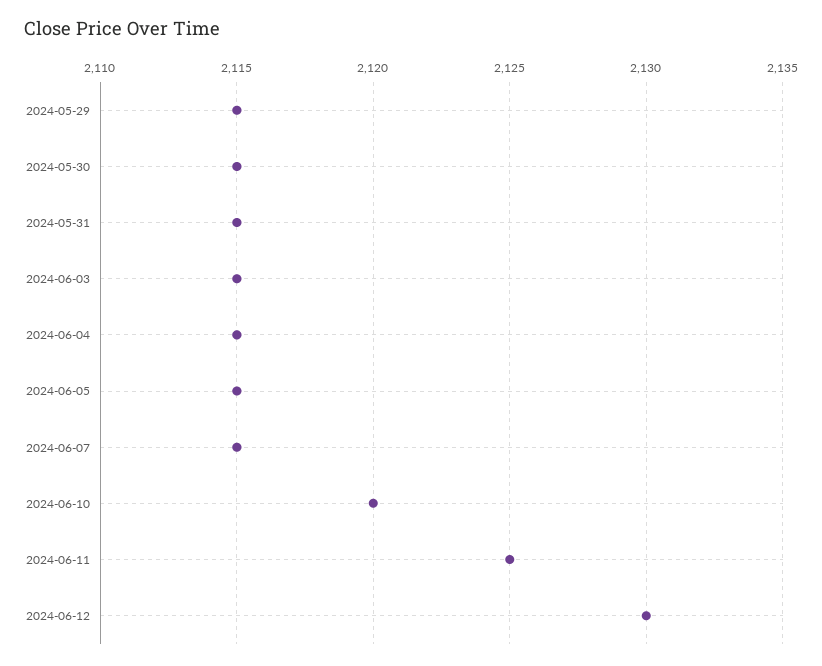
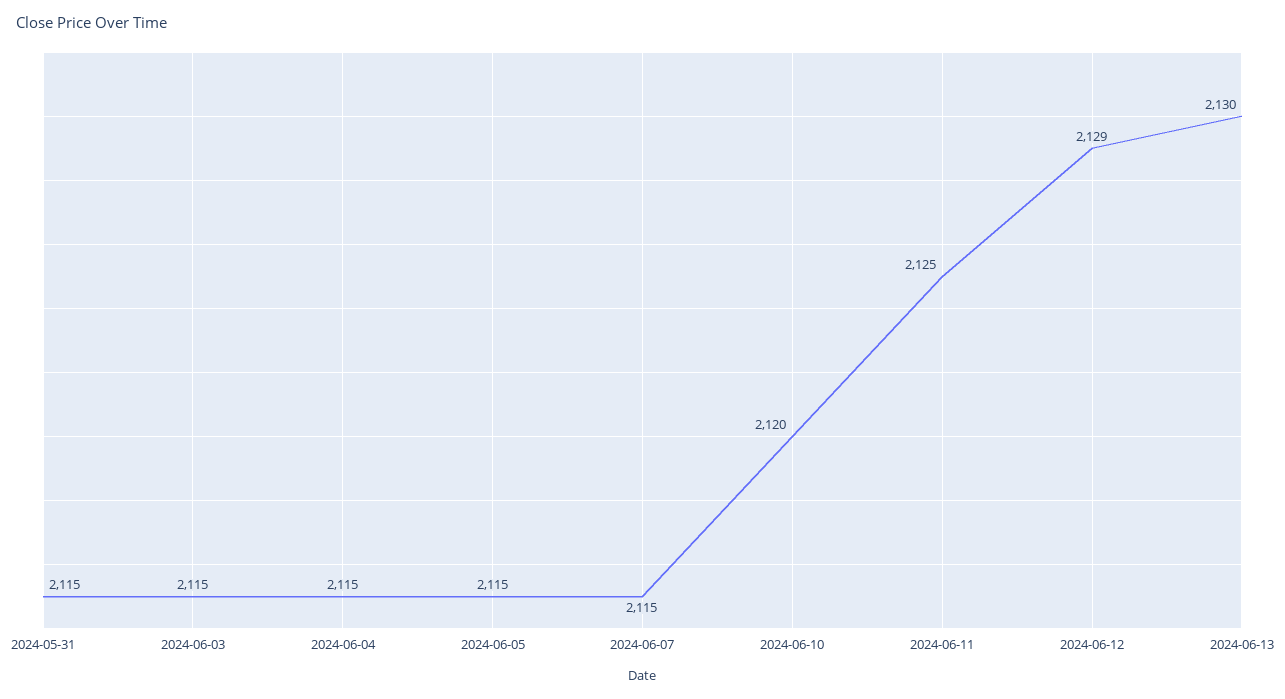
2024-05-29: 2115 -> none
2024-05-30: 2115 -> none
2024-06-12: 2130 -> 2129
2024-06-13: none -> 2130

